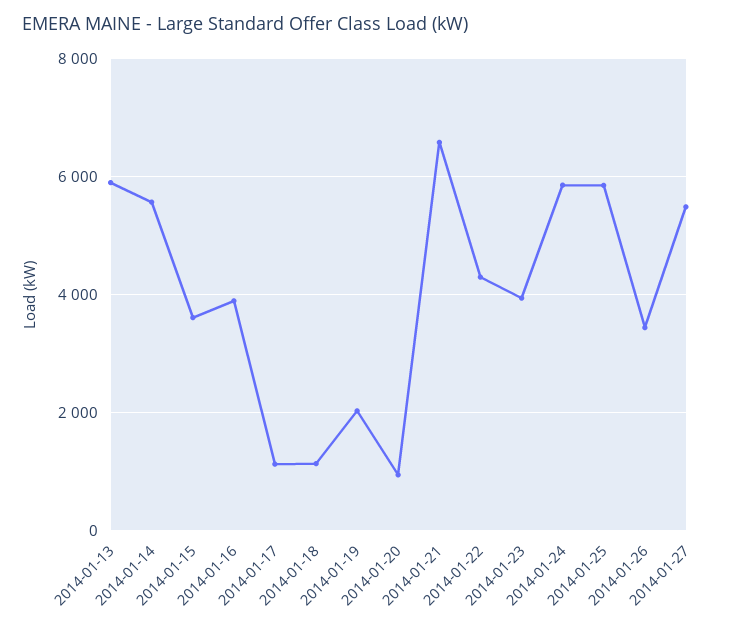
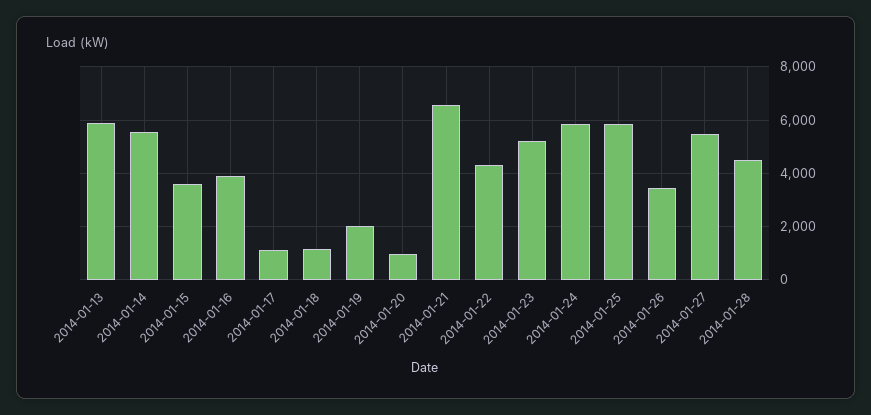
2014-01-23: 4000 -> 5250
2014-01-28: none -> 4500

